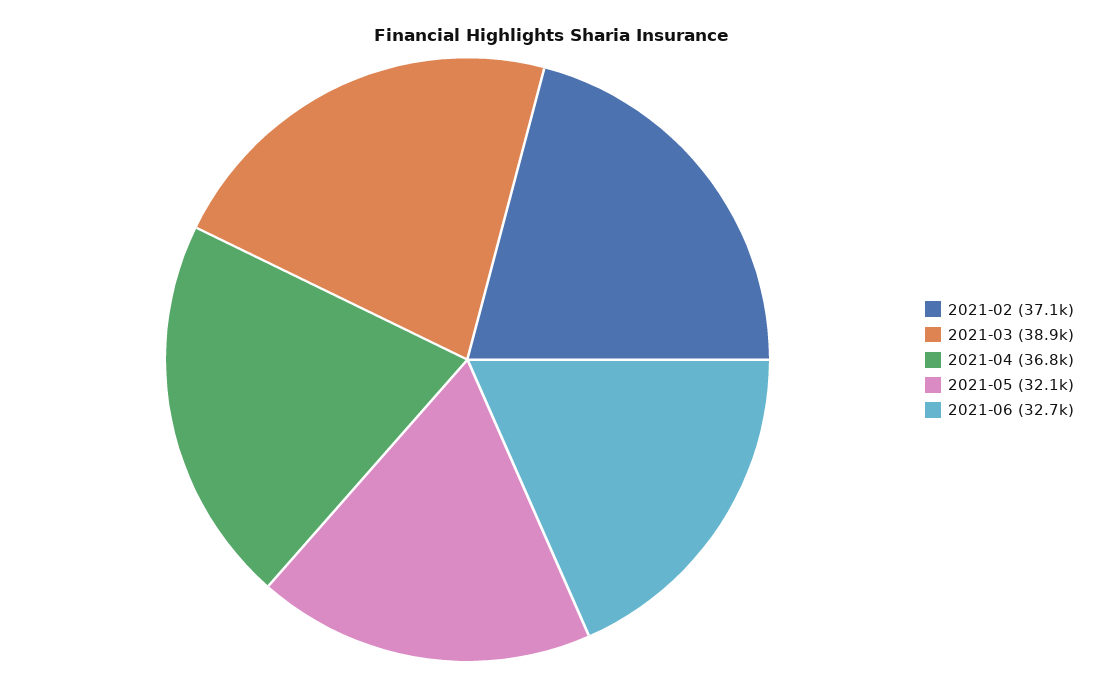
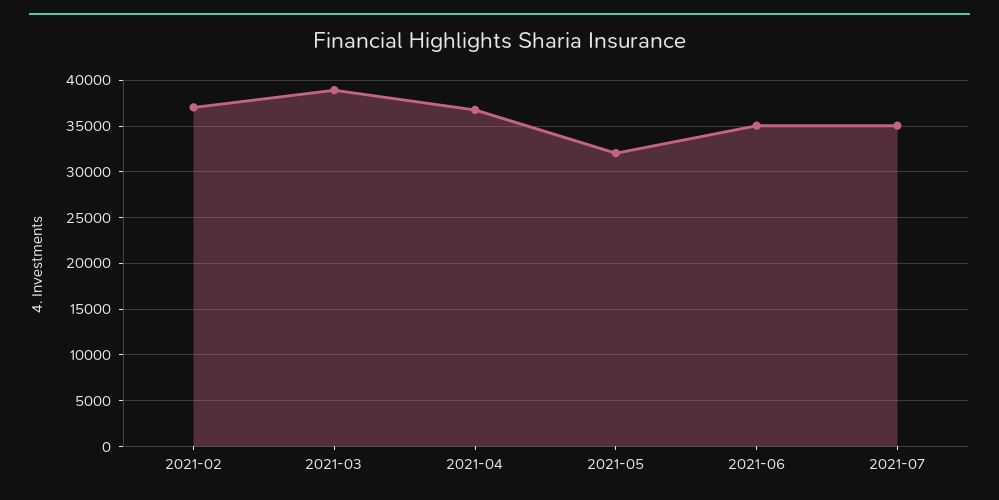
2021-06: 32700 -> 35000
2021-07: none -> 35000

